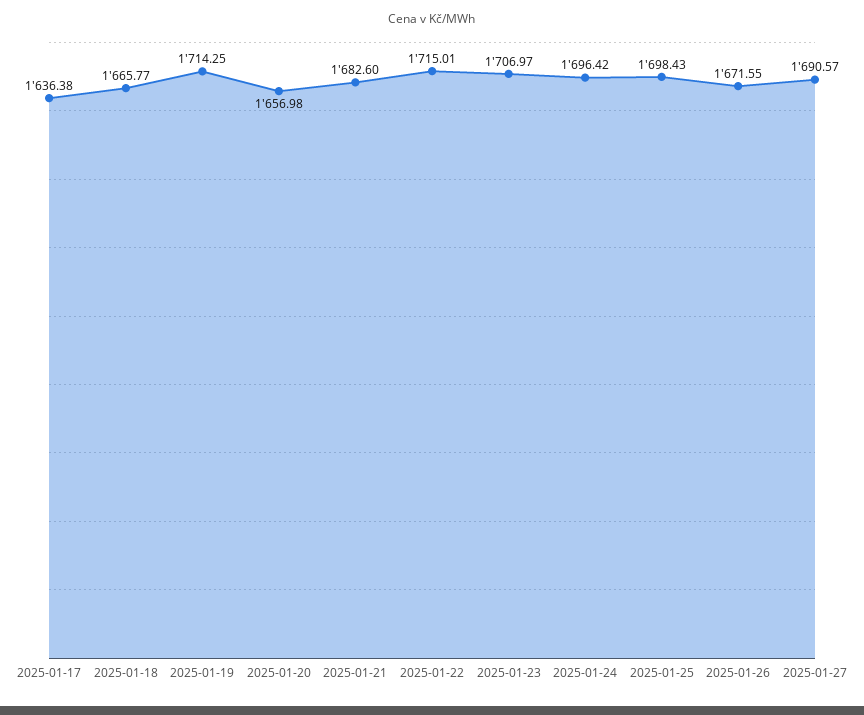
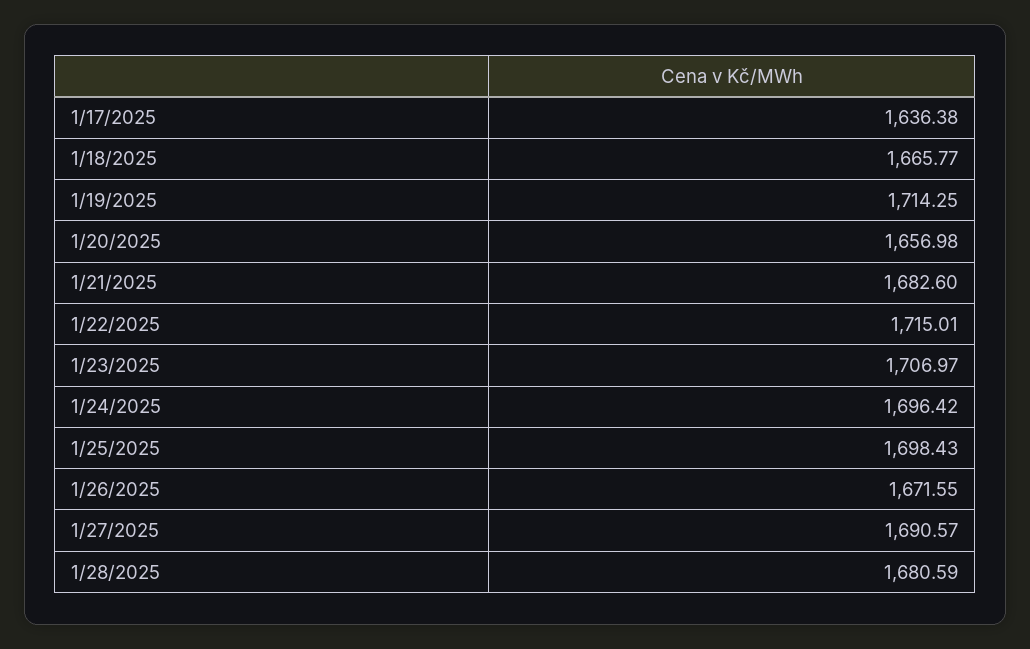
1/28/2025: none -> 1680.59

